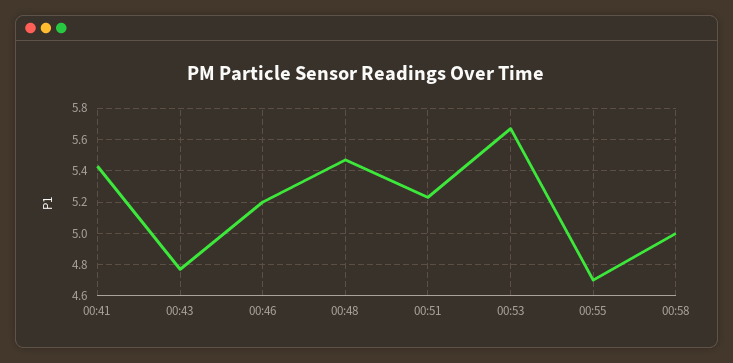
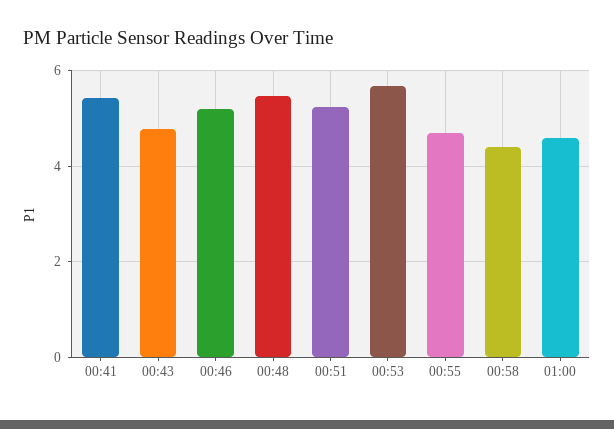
00:58: 5 -> 4.4
01:00: none -> 4.6

